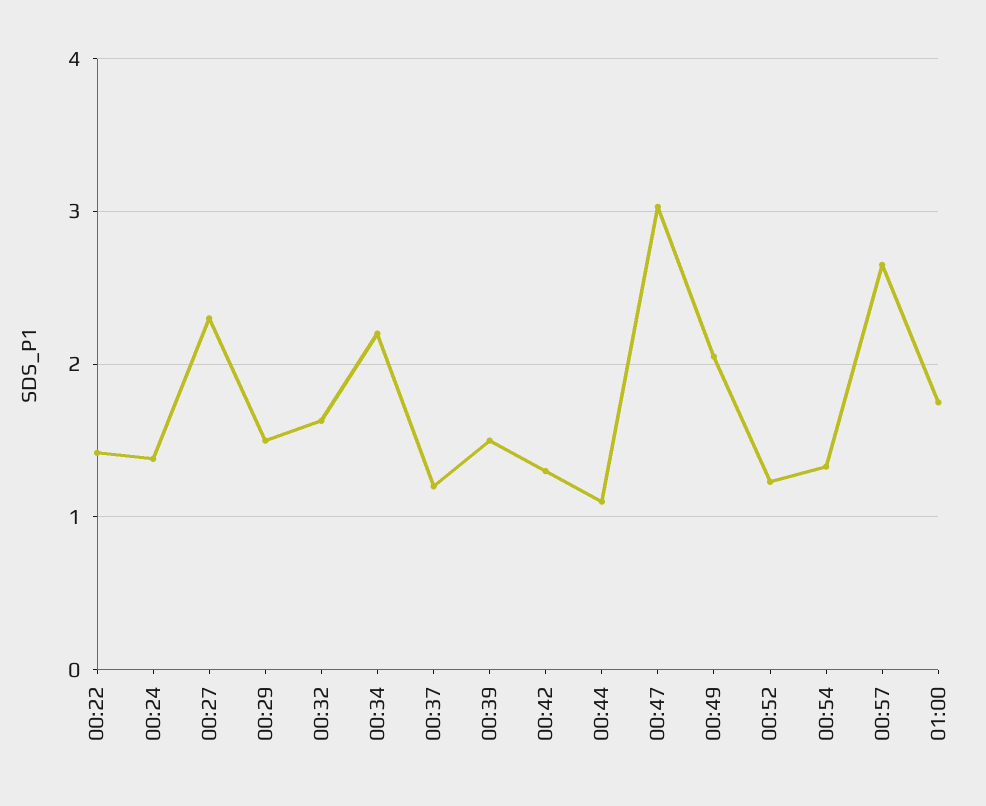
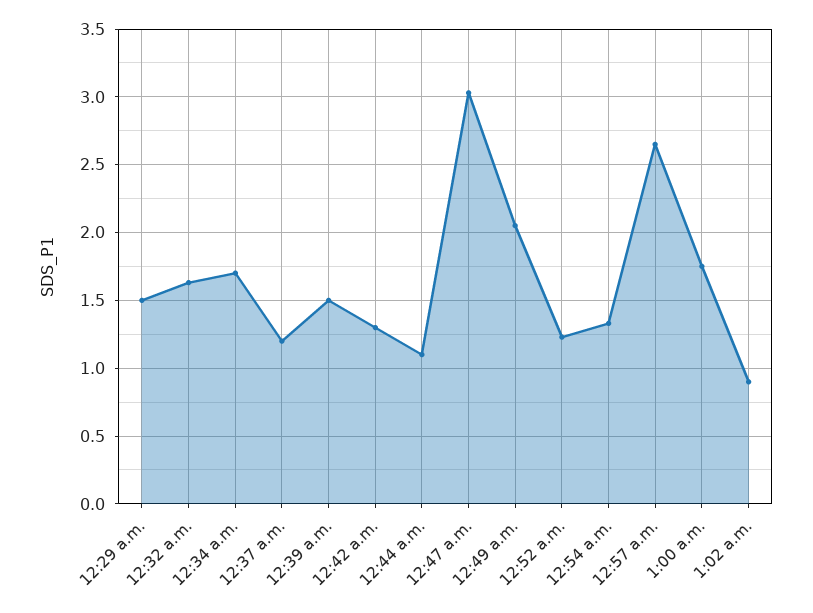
00:22: 1.4 -> none
00:24: 1.4 -> none
00:27: 2.3 -> none
00:34: 2.2 -> 1.7
1:02 a.m.: none -> 0.9

